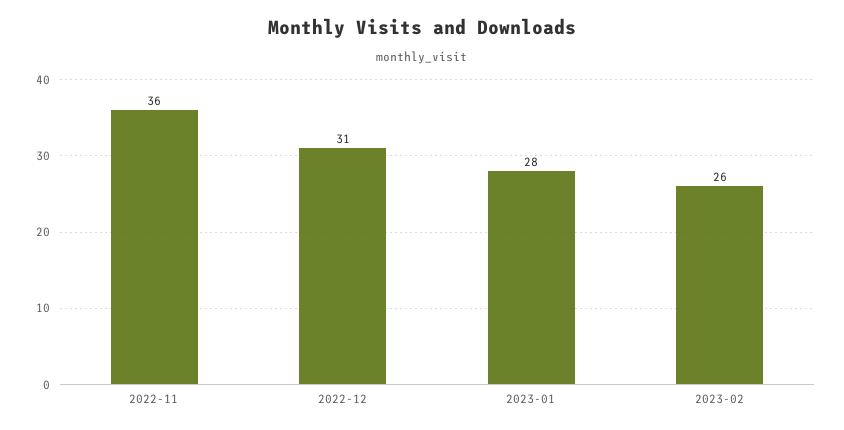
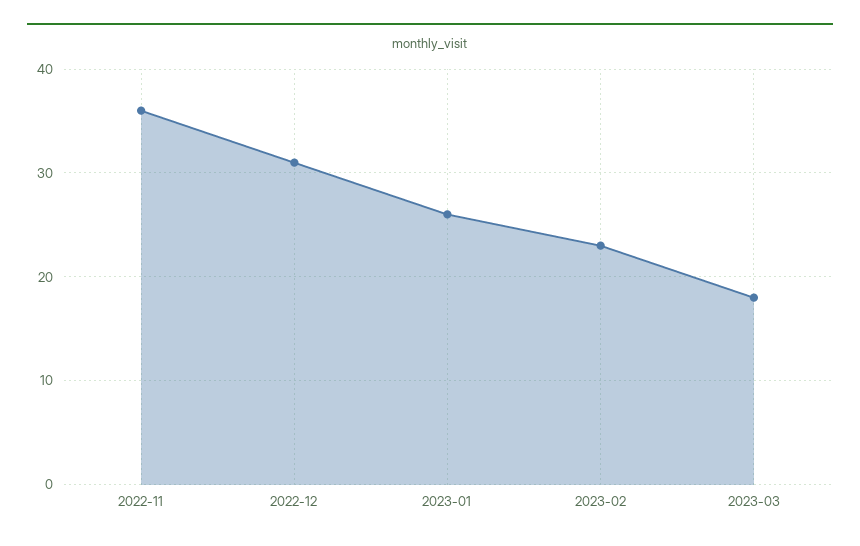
2023-01: 28 -> 26
2023-02: 26 -> 23
2023-03: none -> 18

